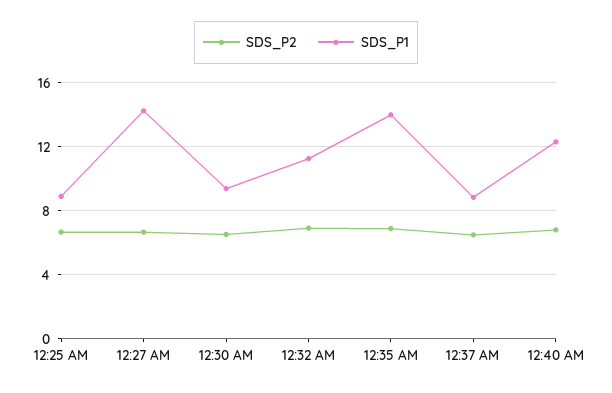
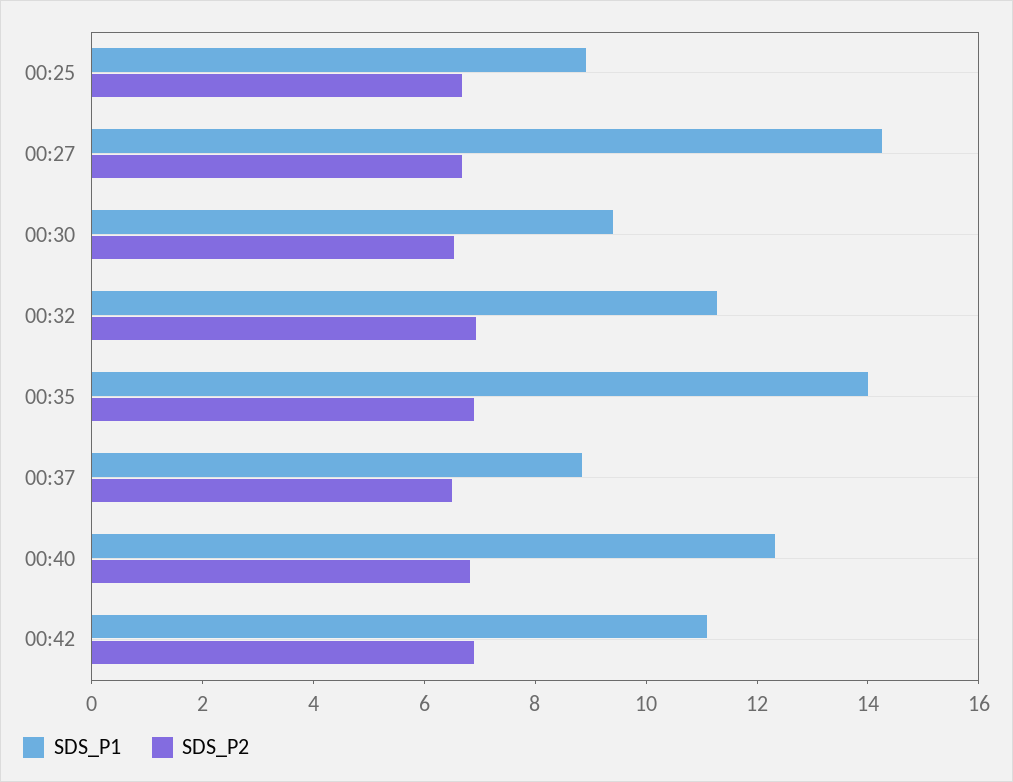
SDS_P1, 00:42: none -> 11
SDS_P2, 00:42: none -> 7

